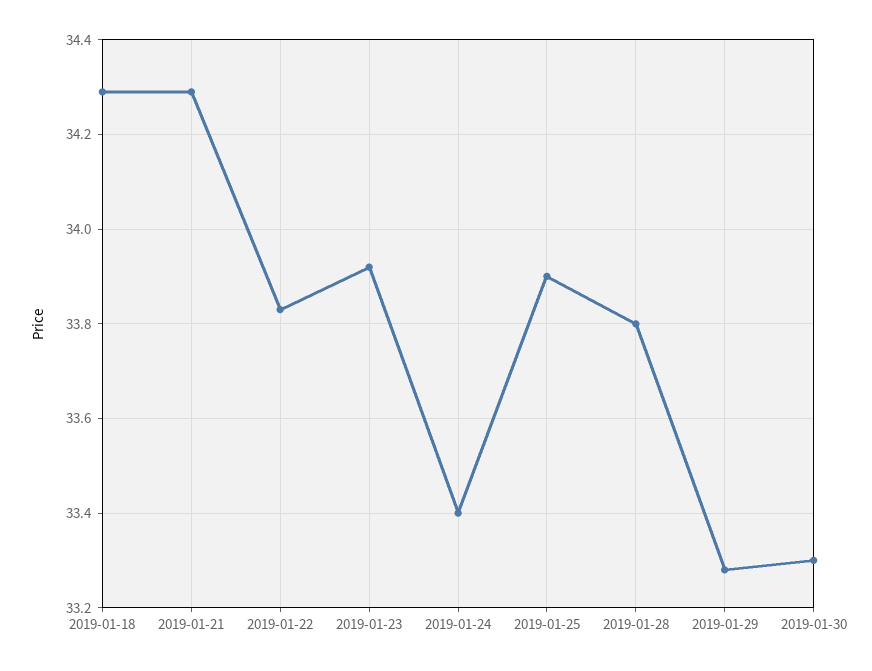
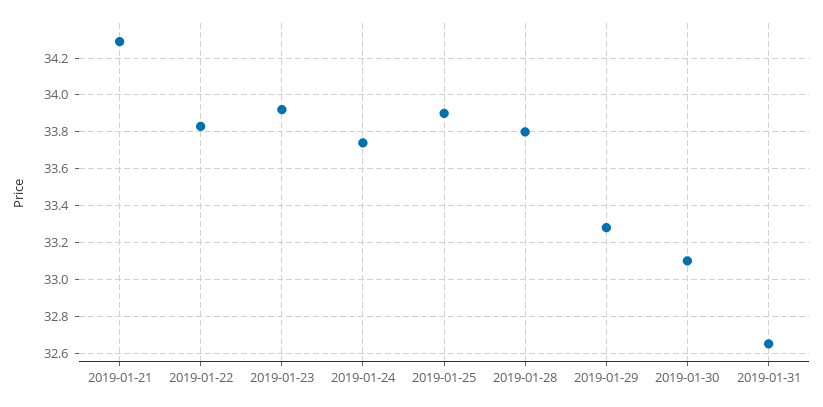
2019-01-18: 34.3 -> none
2019-01-24: 33.4 -> 33.75
2019-01-30: 33.3 -> 33.1
2019-01-31: none -> 32.65

